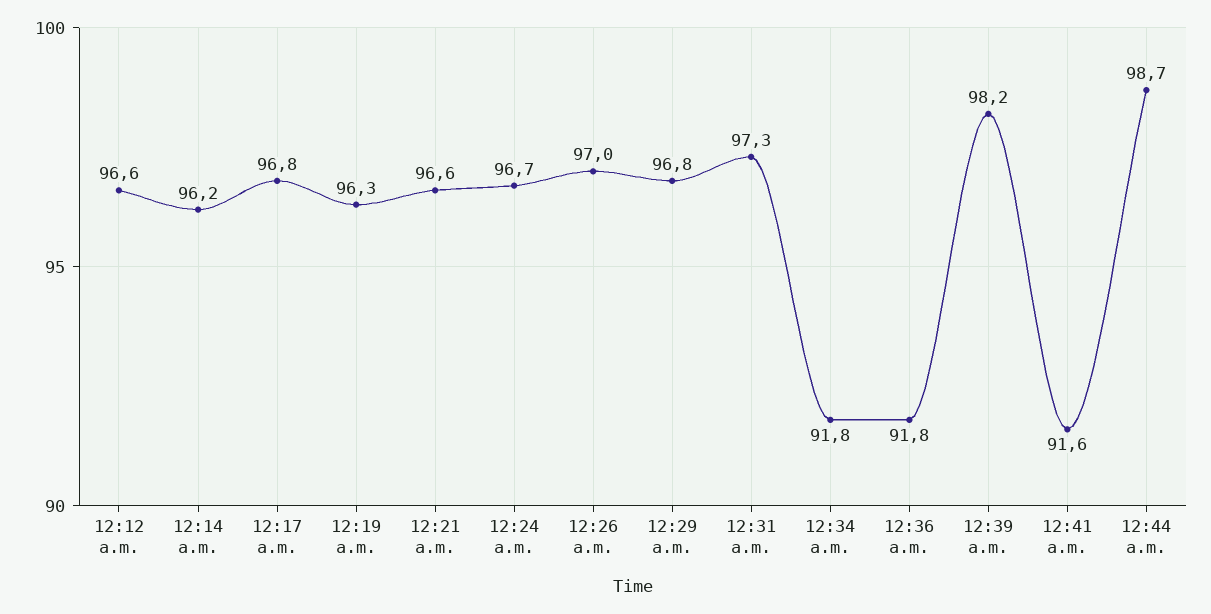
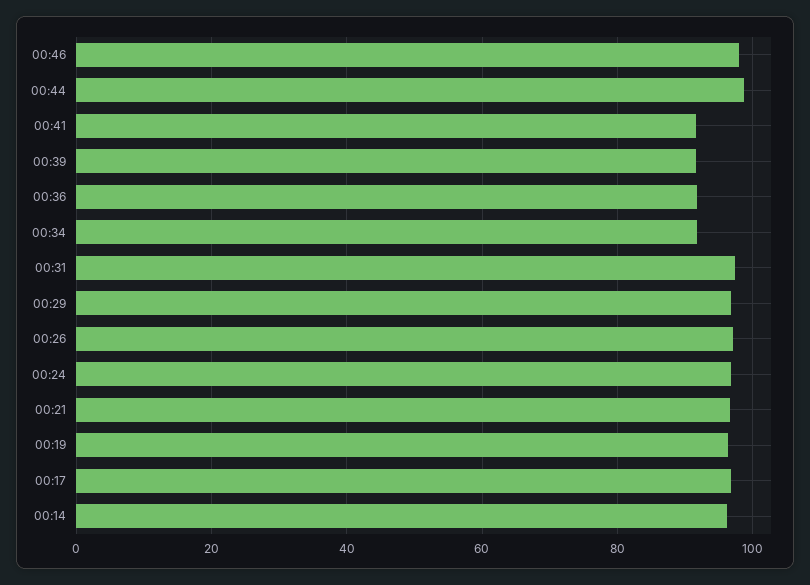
12:12 a.m.: 96.6 -> none
12:39 a.m.: 98.2 -> 92
00:46: none -> 98

